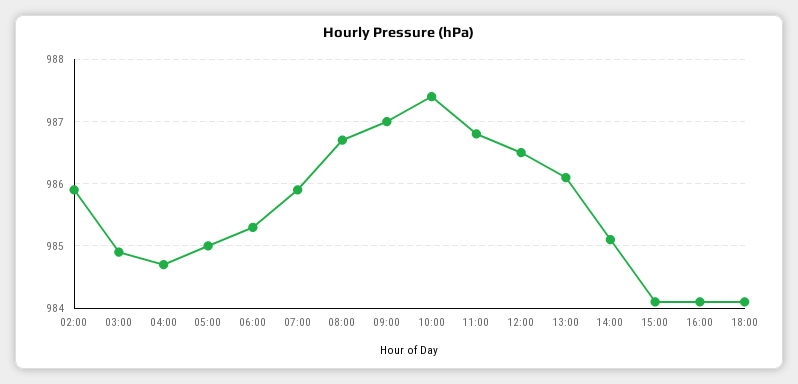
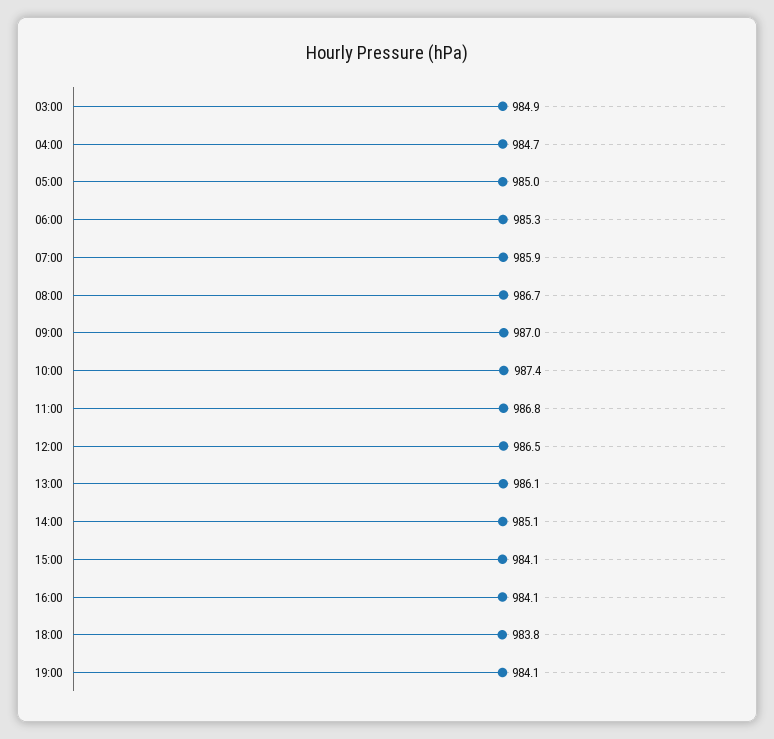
02:00: 985.9 -> none
18:00: 984.1 -> 983.8
19:00: none -> 984.1

